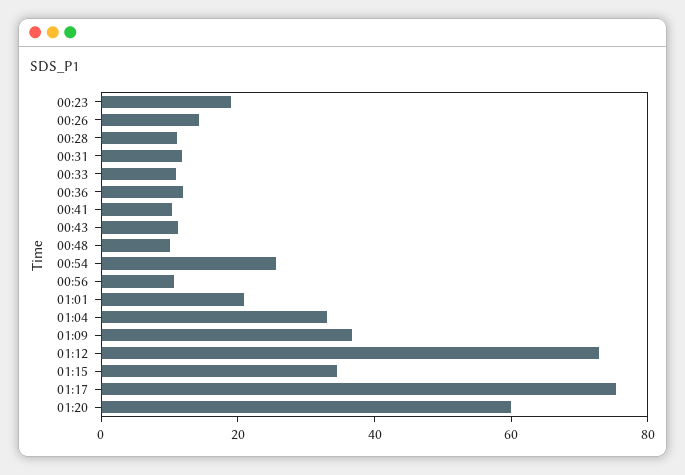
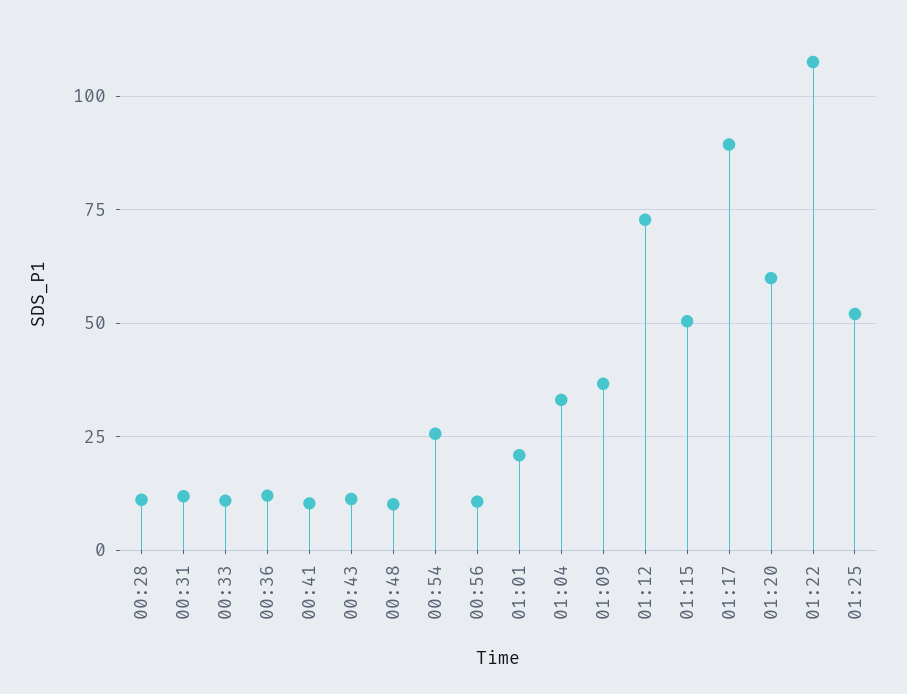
00:23: 20 -> none
00:26: 15 -> none
01:15: 35 -> 50
01:17: 75 -> 90
01:22: none -> 107.5
01:25: none -> 52.5

